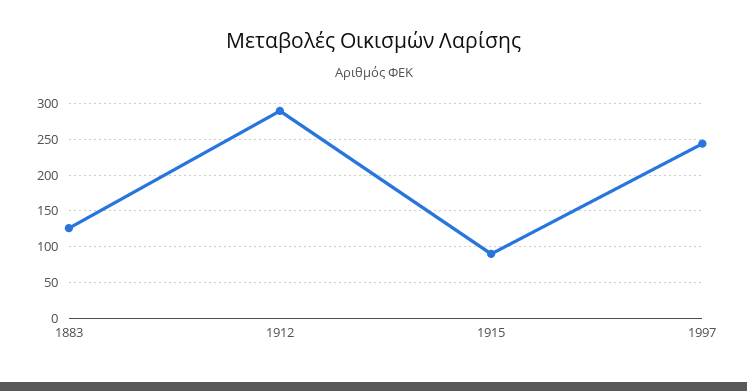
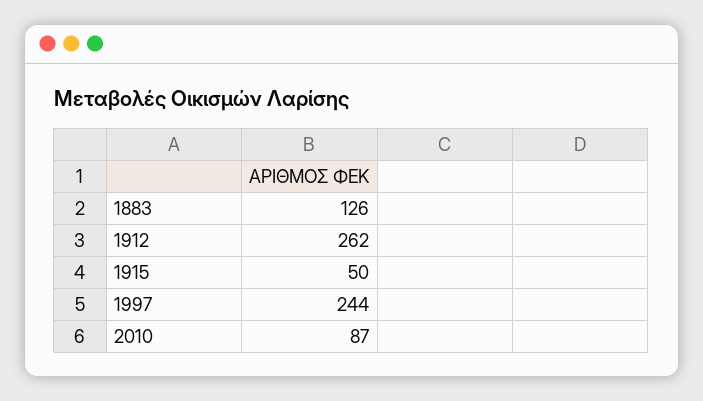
1912: 290 -> 262
1915: 90 -> 50
2010: none -> 87

